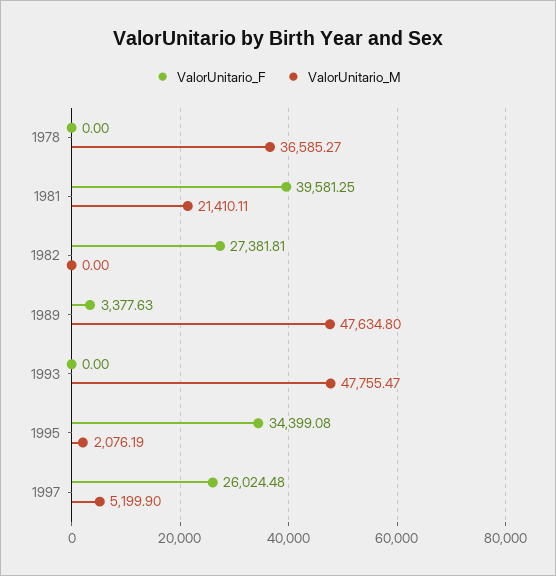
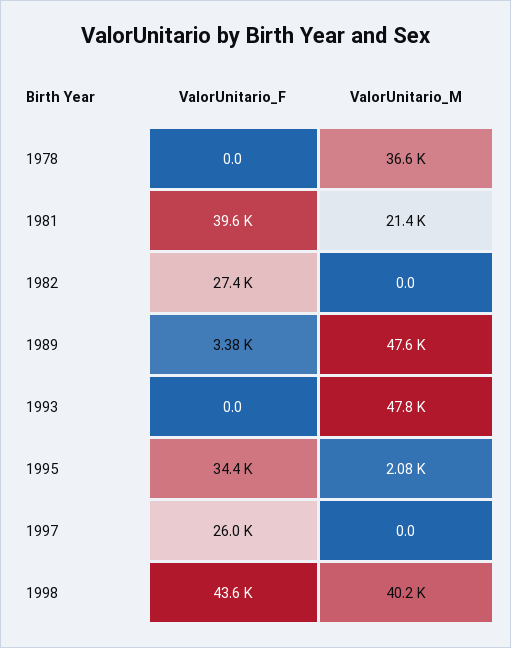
ValorUnitario_M, 1997: 5199.9 -> 0
ValorUnitario_F, 1998: none -> 43600
ValorUnitario_M, 1998: none -> 40200

